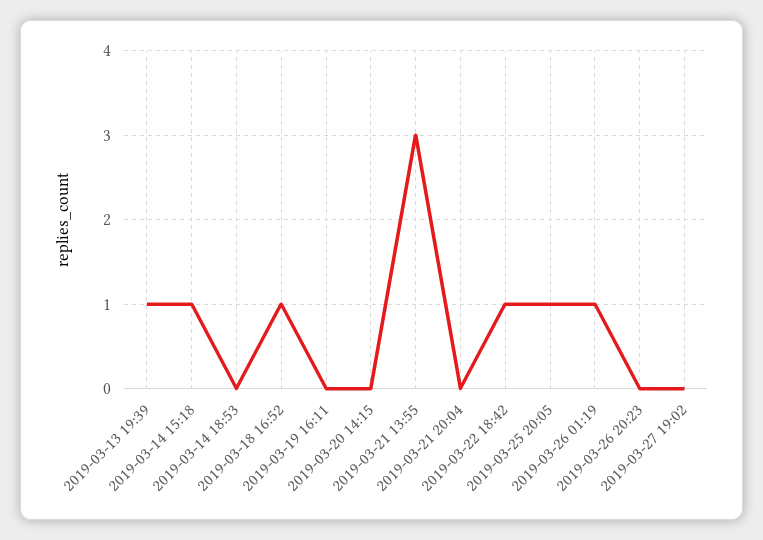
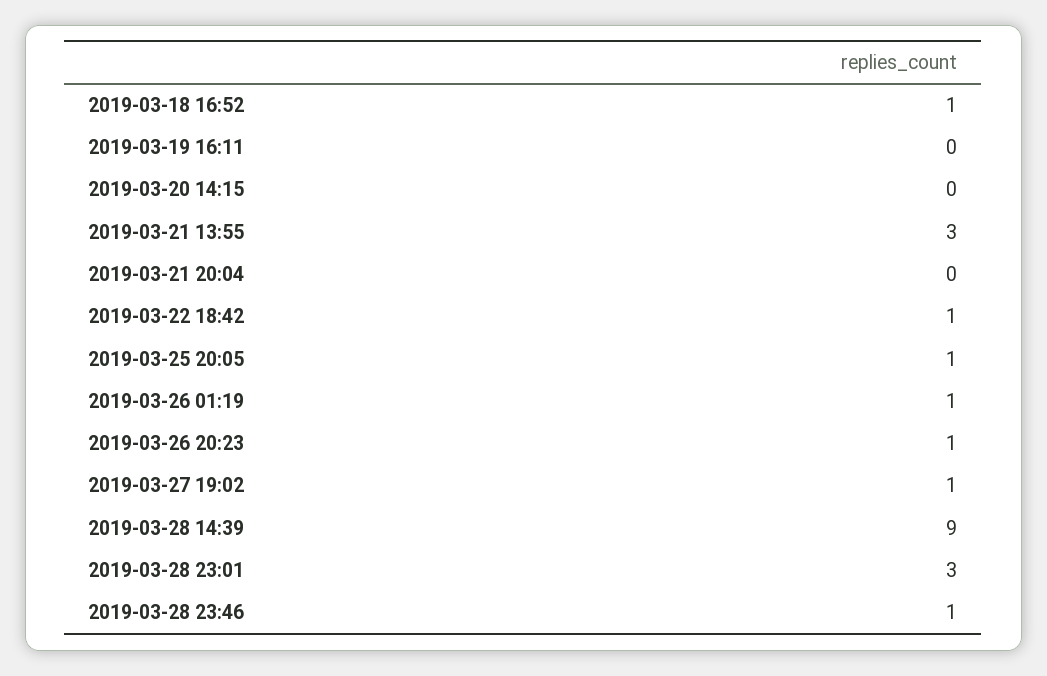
2019-03-13 19:39: 1 -> none
2019-03-14 15:18: 1 -> none
2019-03-14 18:53: 0 -> none
2019-03-26 20:23: 0 -> 1
2019-03-27 19:02: 0 -> 1
2019-03-28 14:39: none -> 9
2019-03-28 23:01: none -> 3
2019-03-28 23:46: none -> 1

